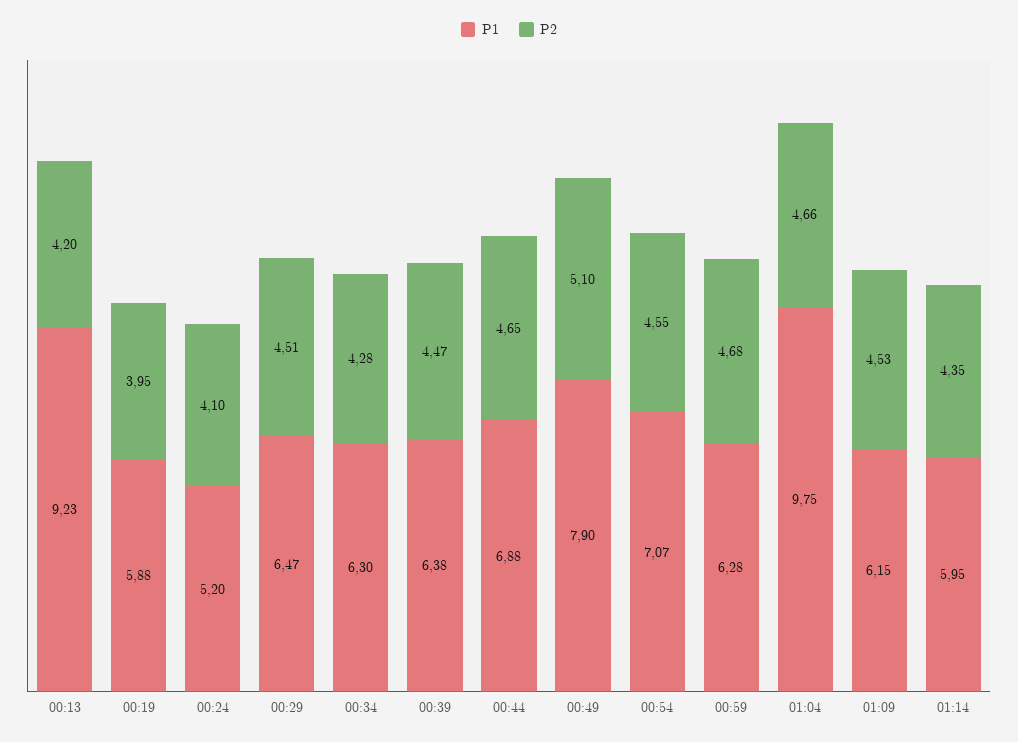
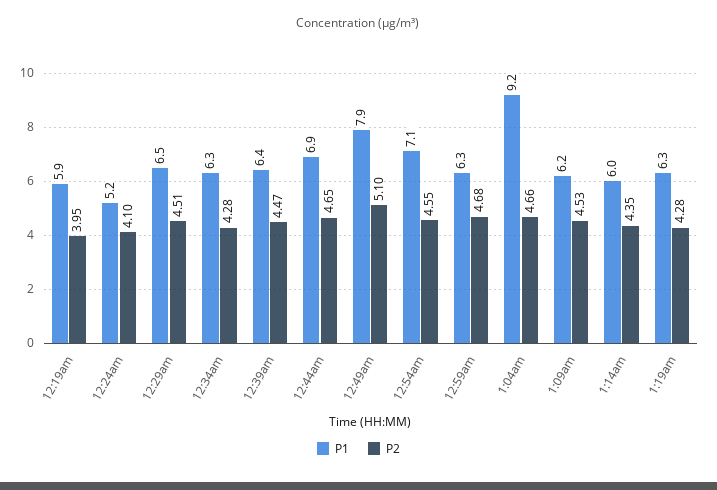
P1, 00:13: 9.23 -> none
P2, 00:13: 4.2 -> none
P1, 01:04: 9.75 -> 9.2
P1, 1:19am: none -> 6.3
P2, 1:19am: none -> 4.28

